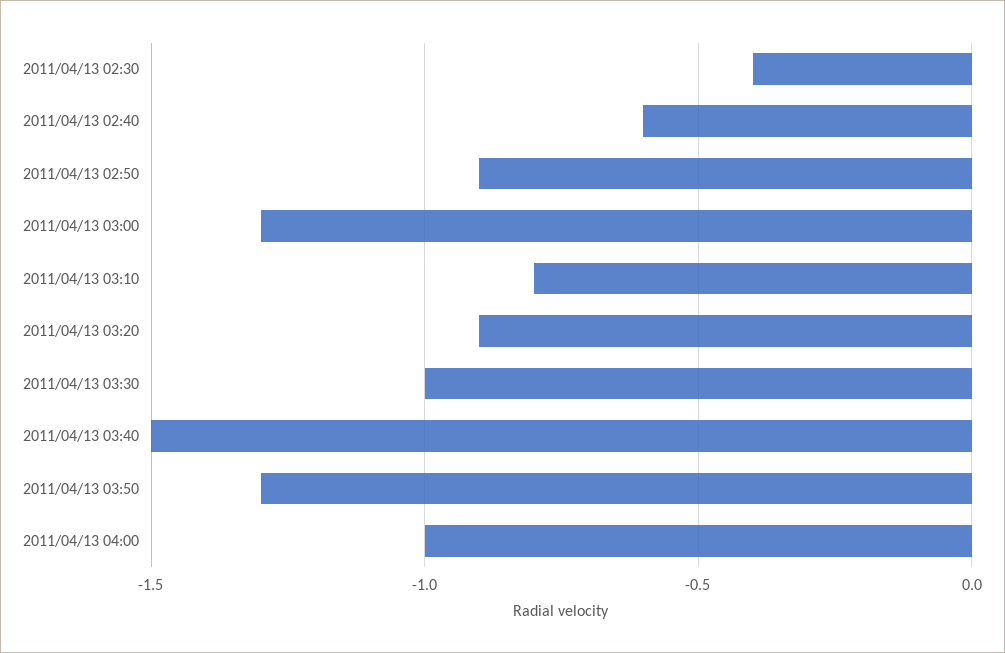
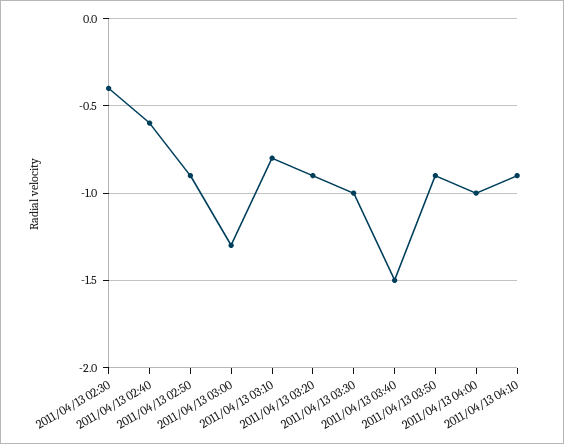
2011/04/13 03:50: -1.3 -> -0.9
2011/04/13 04:10: none -> -0.9

